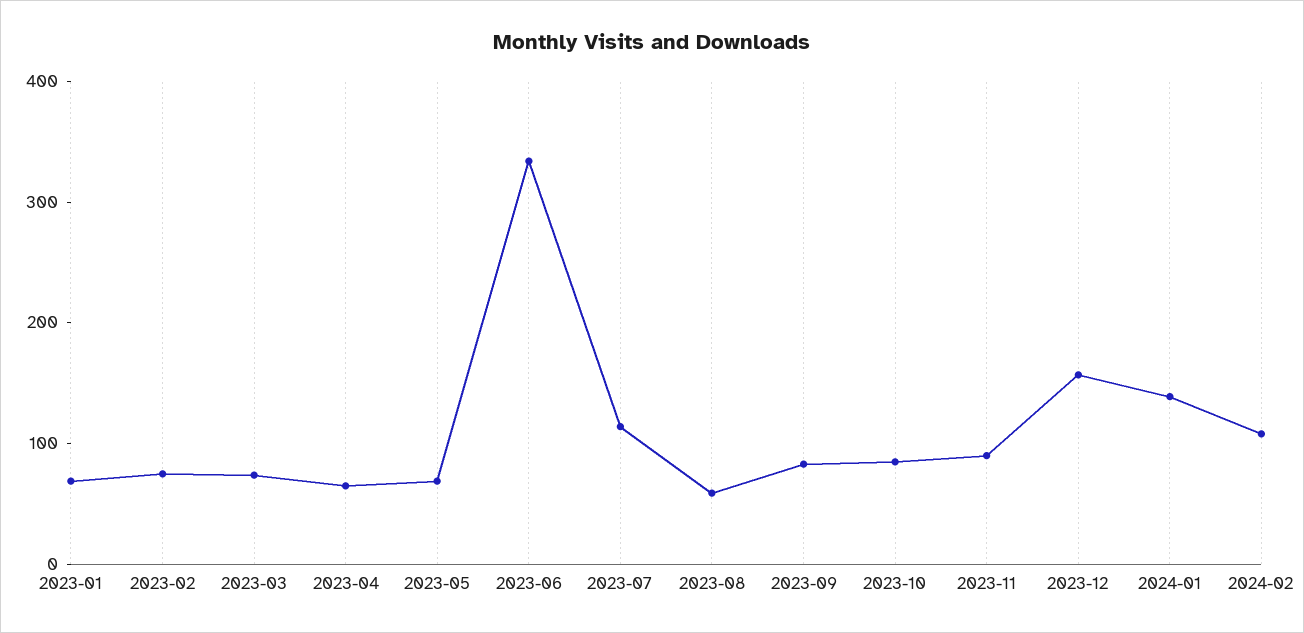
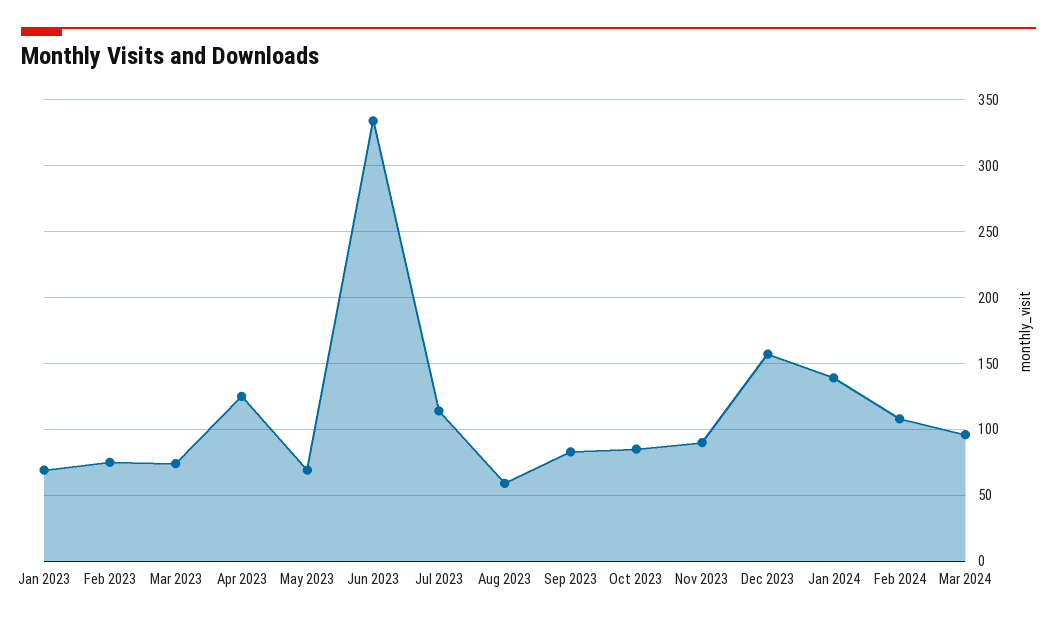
2023-04: 60 -> 125
Mar 2024: none -> 95

